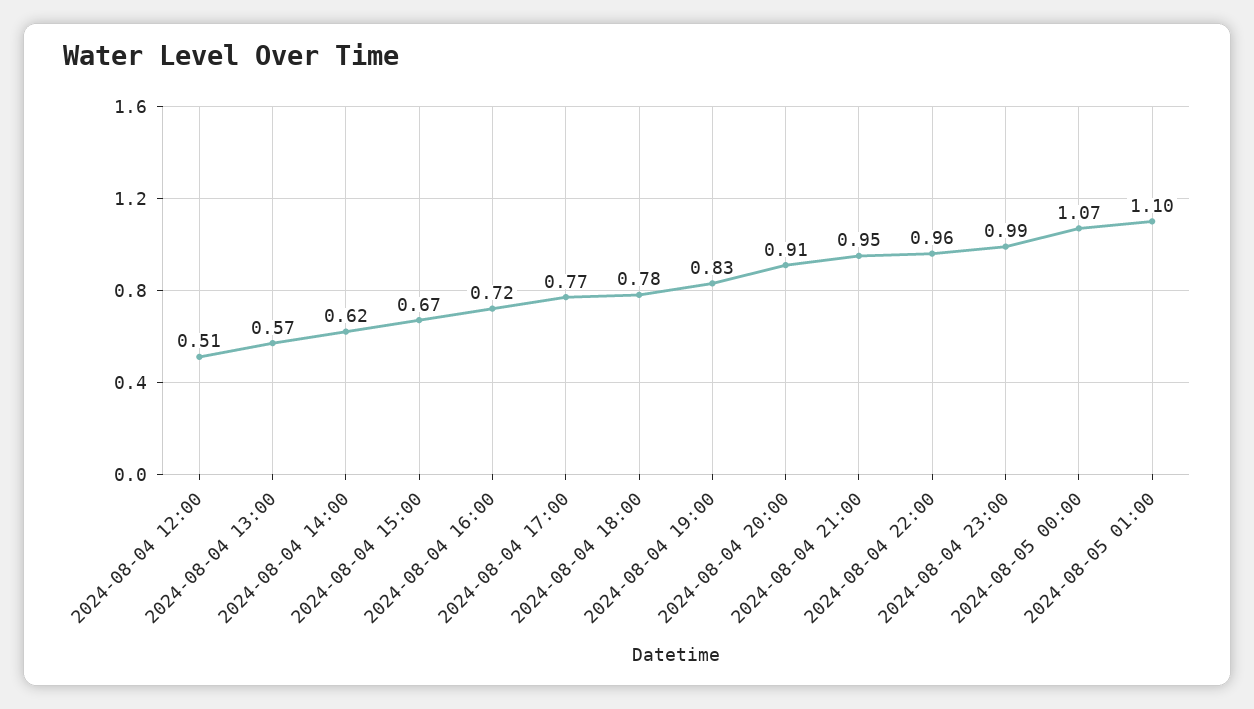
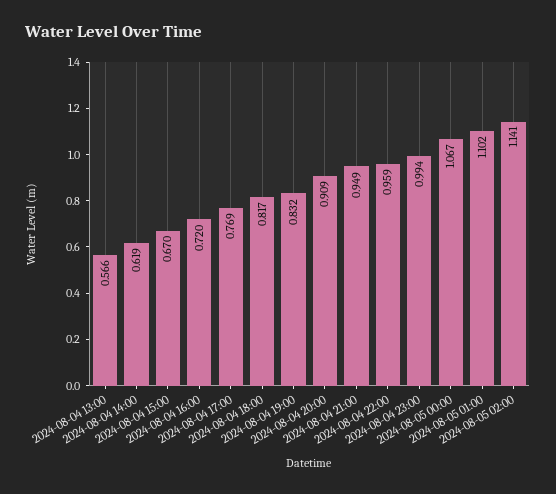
2024-08-04 12:00: 0.51 -> none
2024-08-04 18:00: 0.78 -> 0.817
2024-08-05 02:00: none -> 1.141

